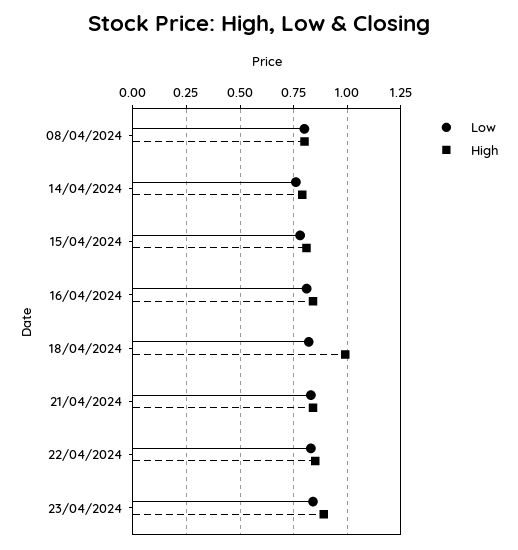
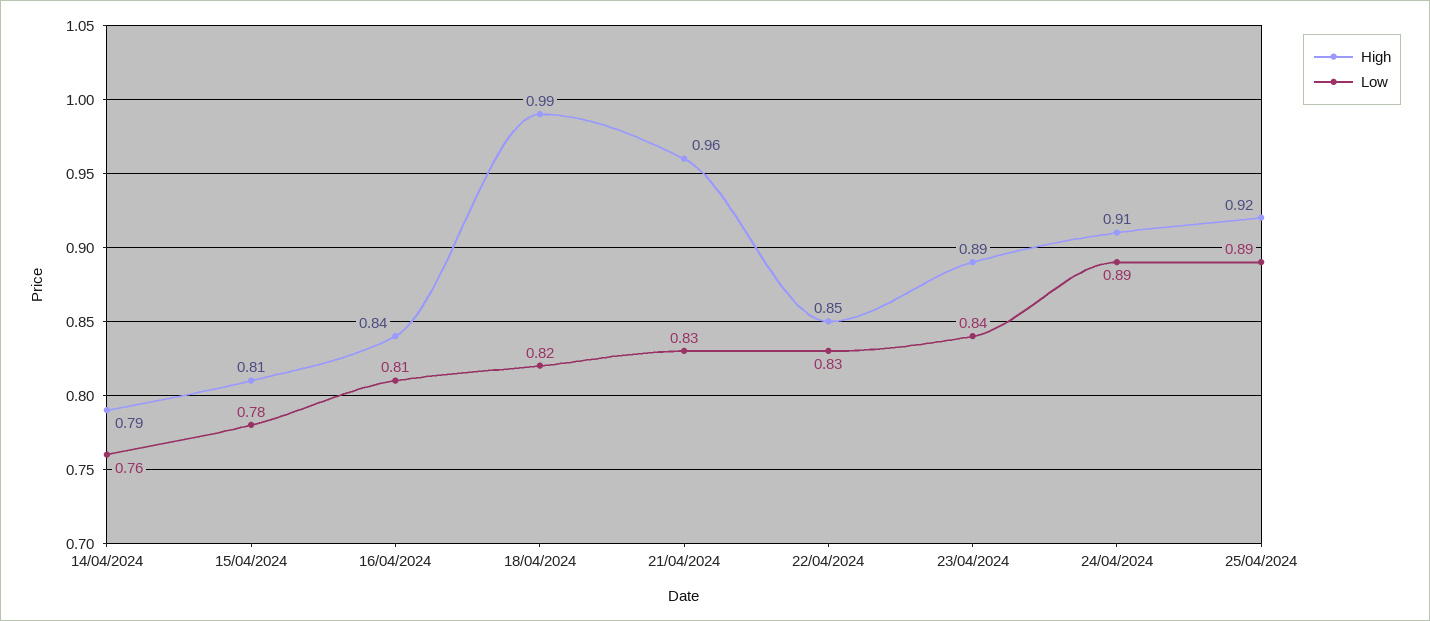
Low, 08/04/2024: 0.8 -> none
High, 08/04/2024: 0.8 -> none
High, 21/04/2024: 0.85 -> 0.96
High, 24/04/2024: none -> 0.91
Low, 24/04/2024: none -> 0.89
High, 25/04/2024: none -> 0.92
Low, 25/04/2024: none -> 0.89

